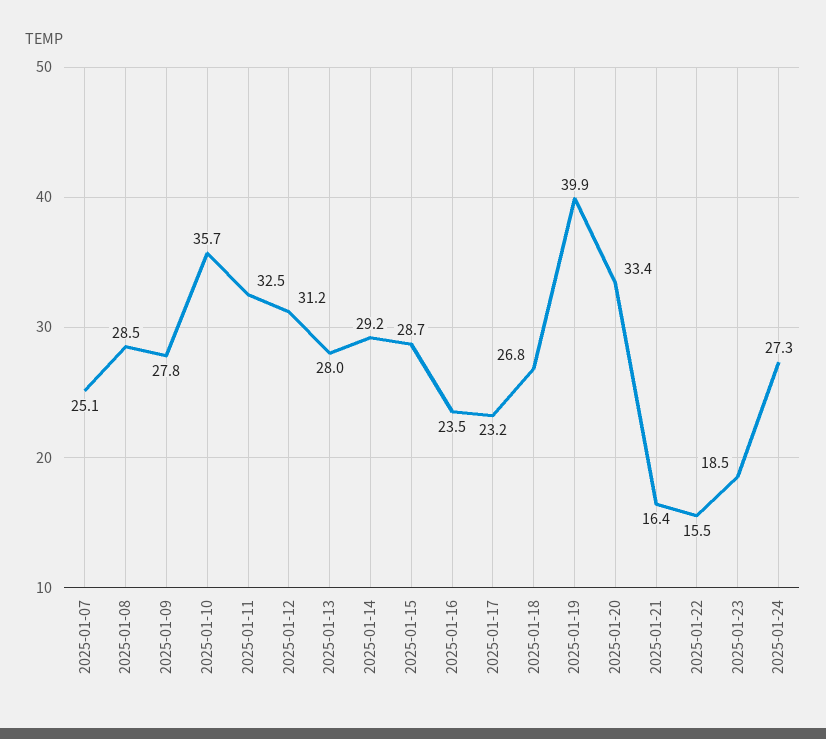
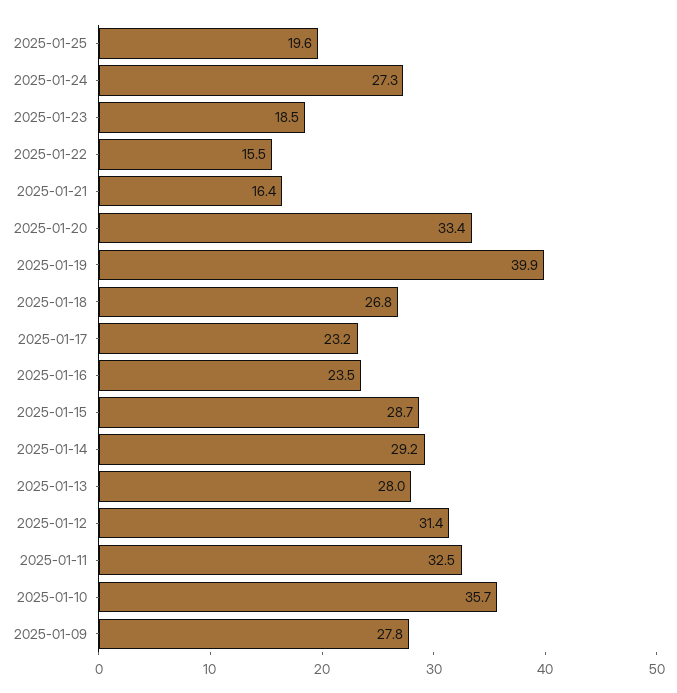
2025-01-07: 25.1 -> none
2025-01-08: 28.5 -> none
2025-01-12: 31.2 -> 31.4
2025-01-25: none -> 19.6

